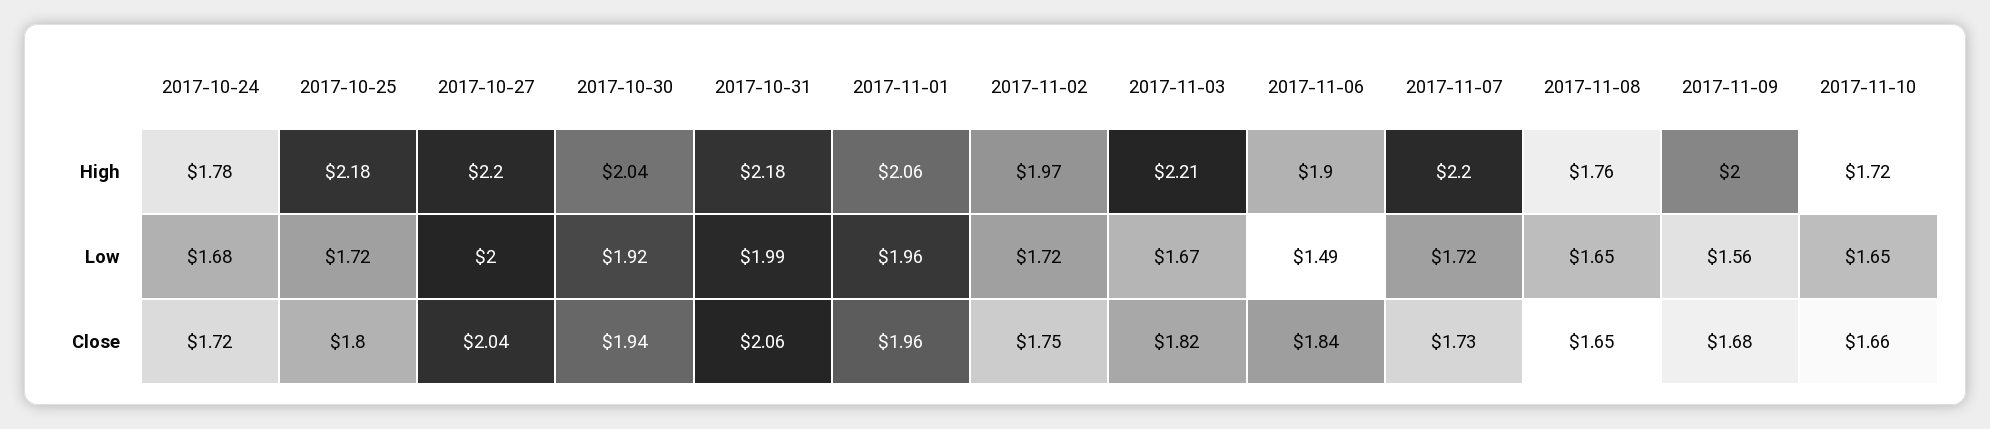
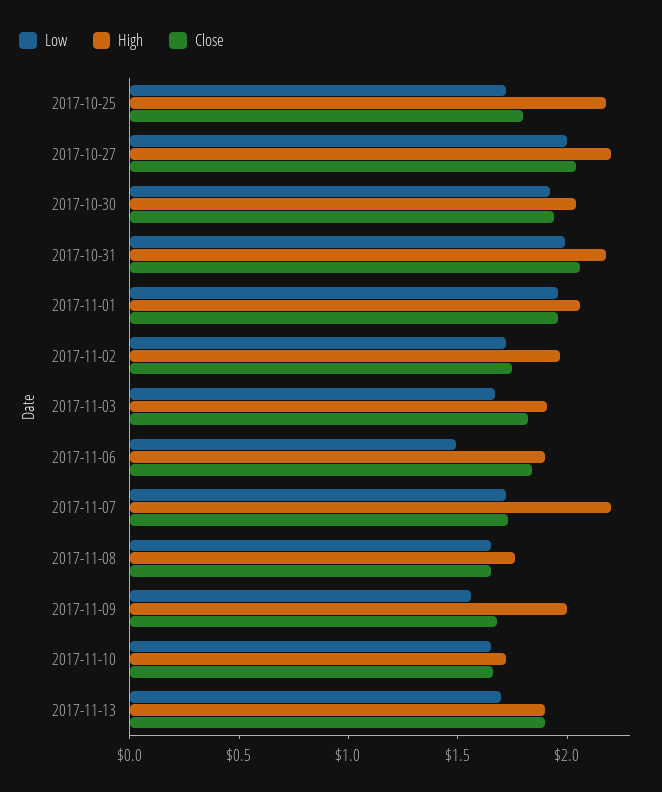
High, 2017-10-24: 1.78 -> none
High, 2017-11-03: 2.21 -> 1.9
Low, 2017-10-24: 1.68 -> none
Close, 2017-10-24: 1.72 -> none
Low, 2017-11-13: none -> 1.7
High, 2017-11-13: none -> 1.9
Close, 2017-11-13: none -> 1.9

